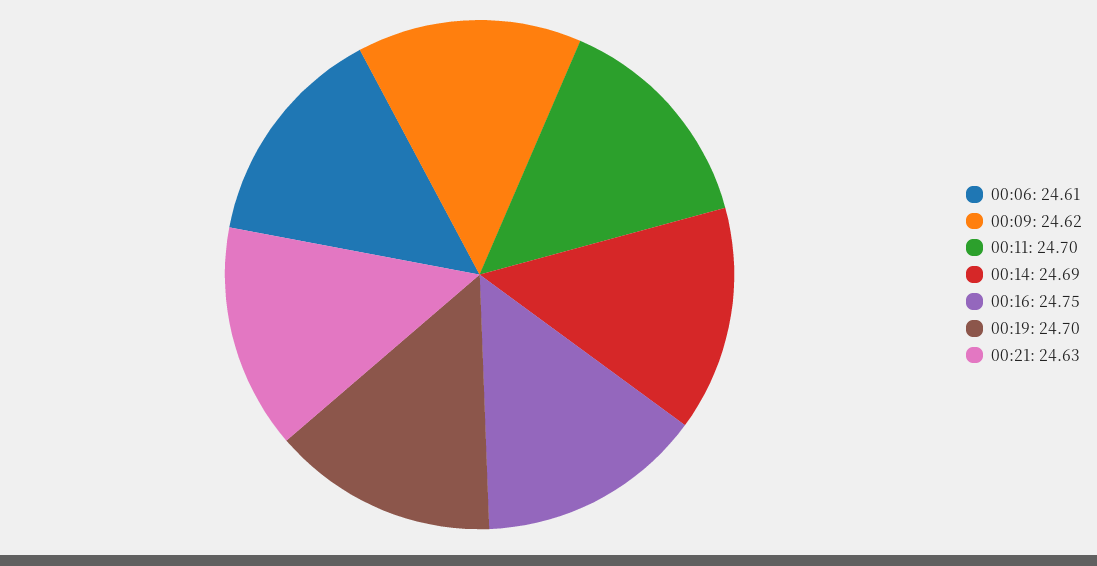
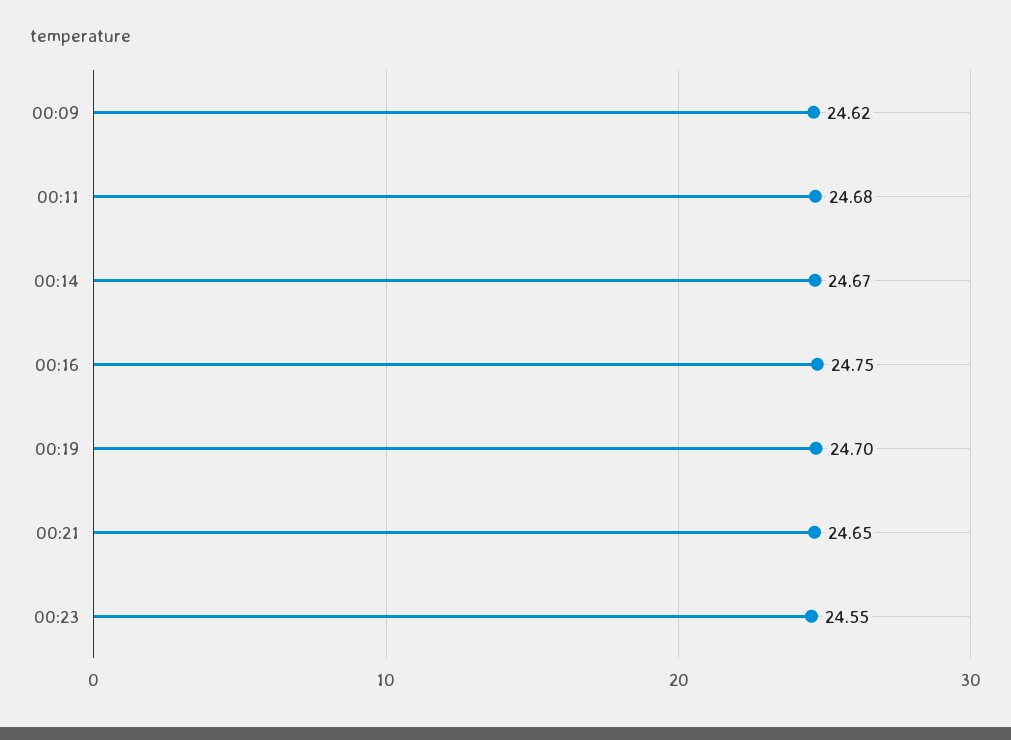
00:06: 24.61 -> none
00:11: 24.7 -> 24.68
00:14: 24.69 -> 24.67
00:21: 24.63 -> 24.65
00:23: none -> 24.55

